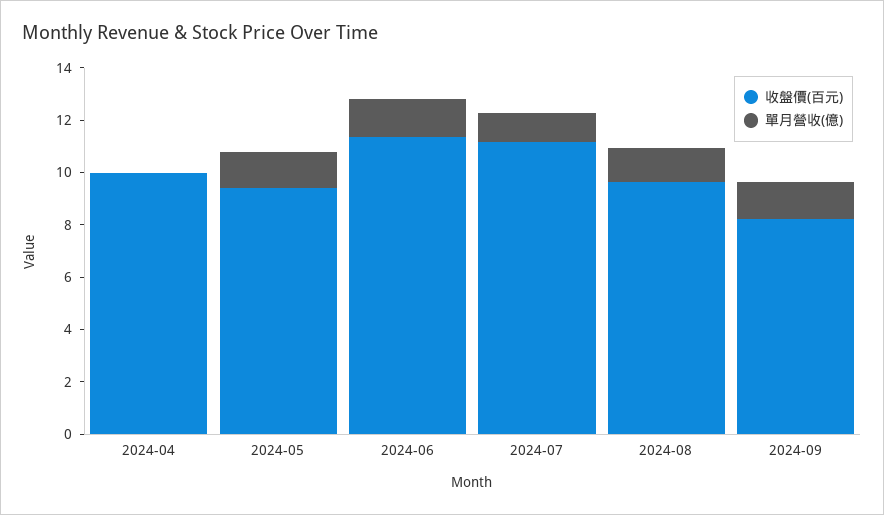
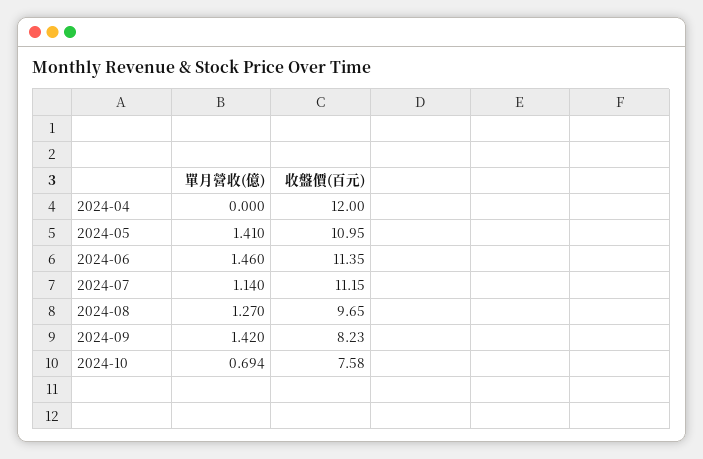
收盤價(百元), 2024-04: 10 -> 12
收盤價(百元), 2024-05: 9.5 -> 10.95
單月營收(億), 2024-10: none -> 0.694
收盤價(百元), 2024-10: none -> 7.58

